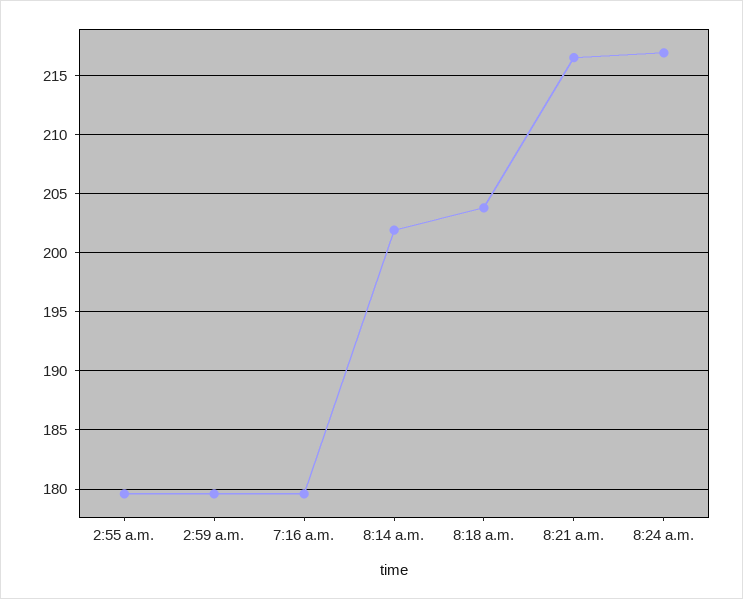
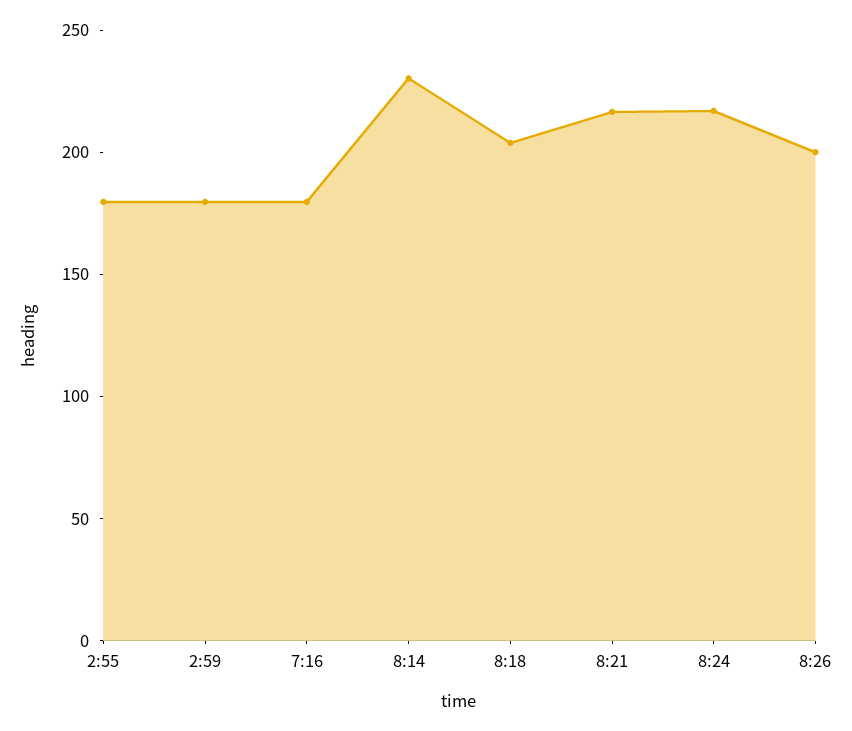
8:14 a.m.: 202 -> 230
8:26: none -> 200

